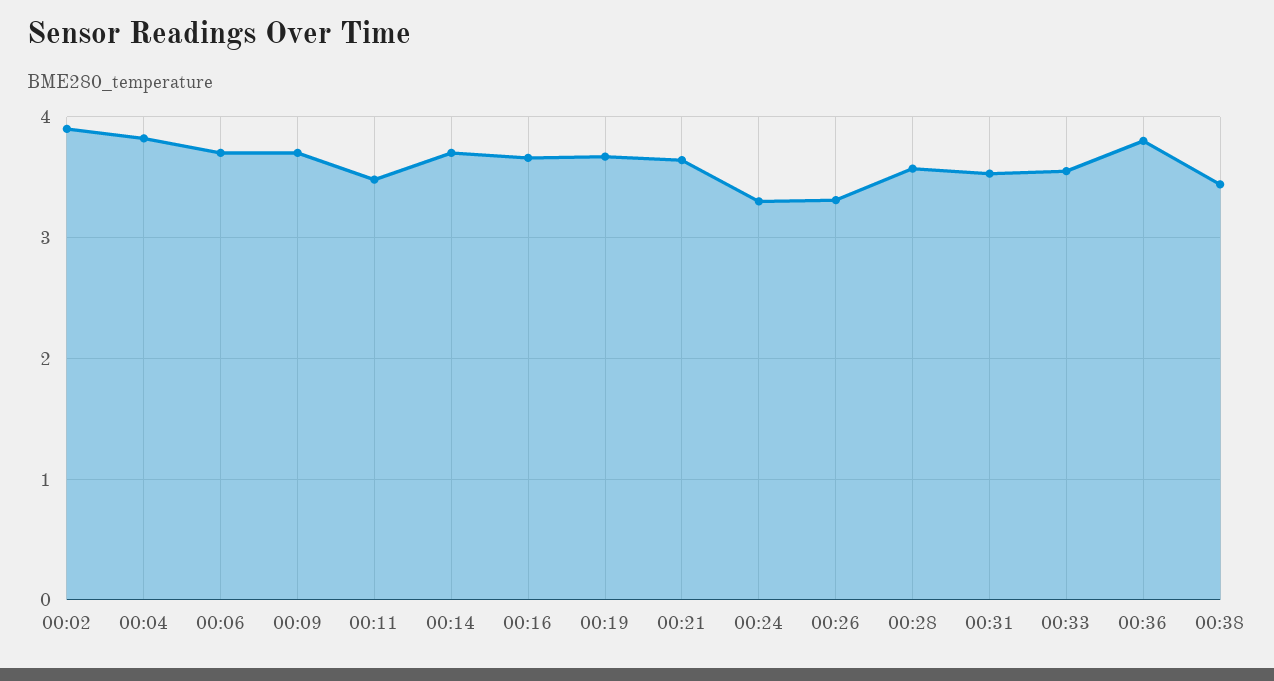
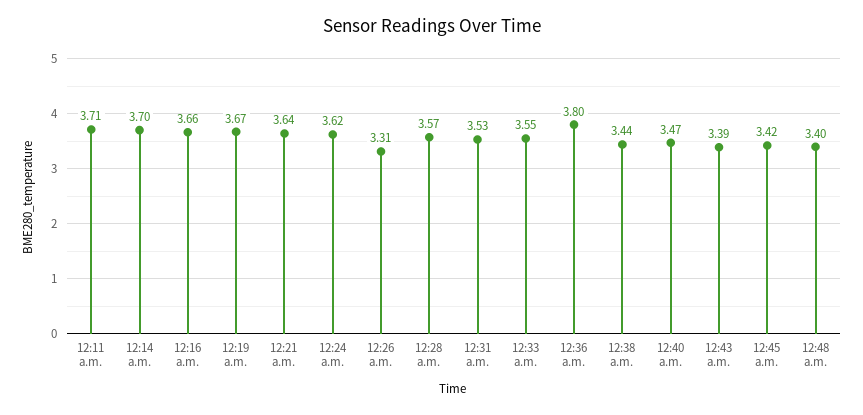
00:02: 3.9 -> none
00:04: 3.8 -> none
00:06: 3.7 -> none
00:09: 3.7 -> none
00:11: 3.5 -> 3.71
00:24: 3.3 -> 3.62
12:40 a.m.: none -> 3.47
12:43 a.m.: none -> 3.39
12:45 a.m.: none -> 3.42
12:48 a.m.: none -> 3.4

